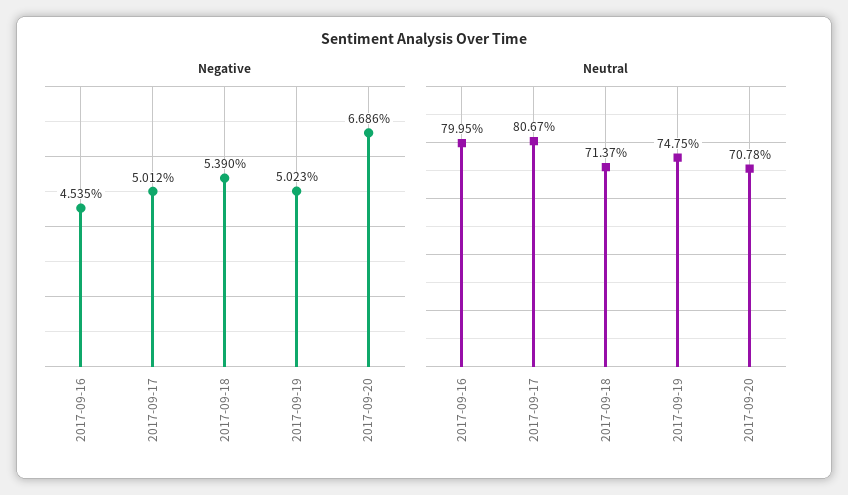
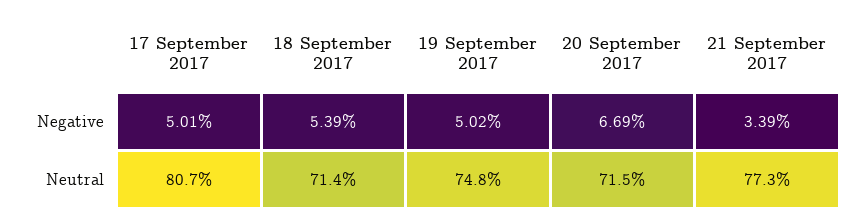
Negative, 2017-09-16: 4.535 -> none
Neutral, 2017-09-16: 79.95 -> none
Neutral, 2017-09-20: 70.78 -> 71.5
Negative, 21 September 2017: none -> 3.39
Neutral, 21 September 2017: none -> 77.3

